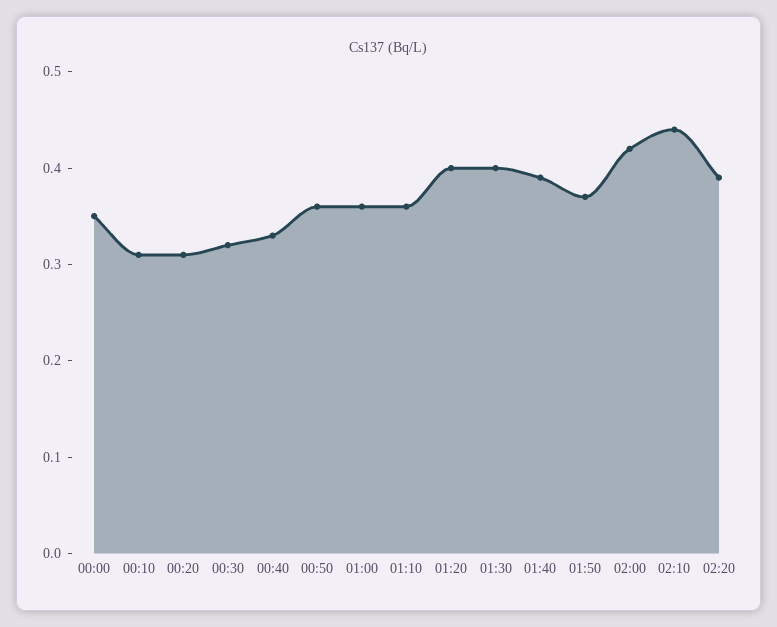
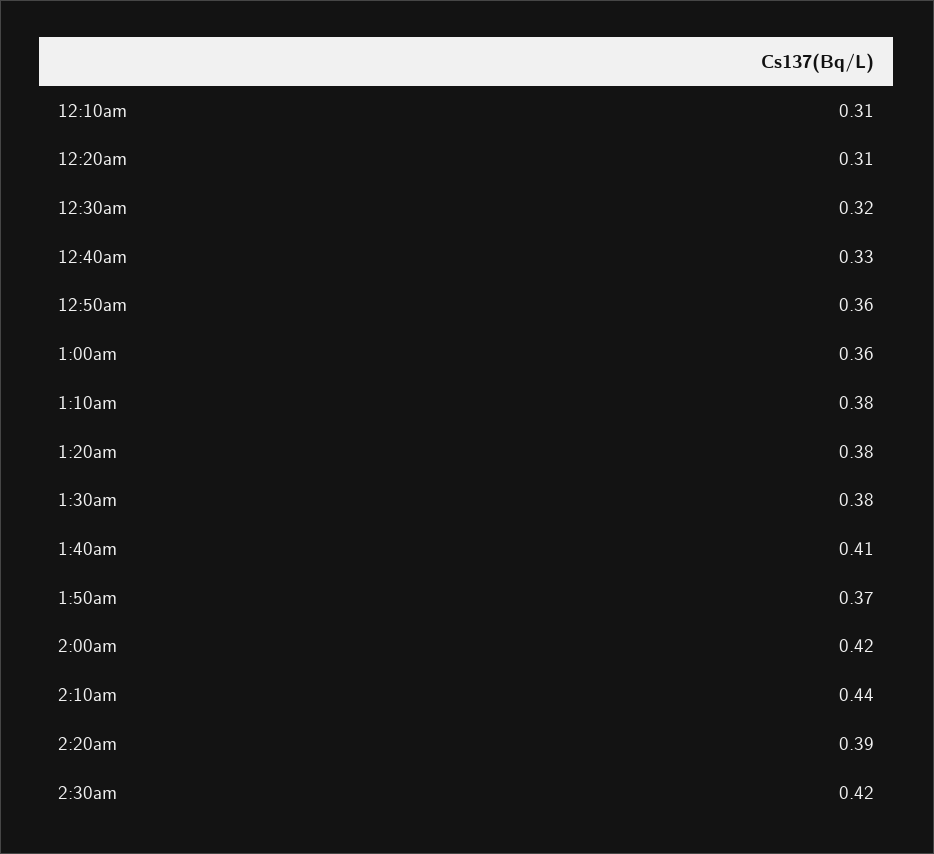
00:00: 0.35 -> none
01:10: 0.36 -> 0.38
01:20: 0.4 -> 0.38
01:30: 0.4 -> 0.38
01:40: 0.39 -> 0.41
2:30am: none -> 0.42

